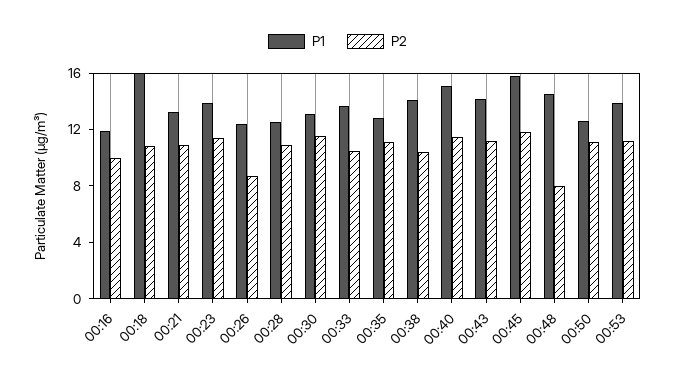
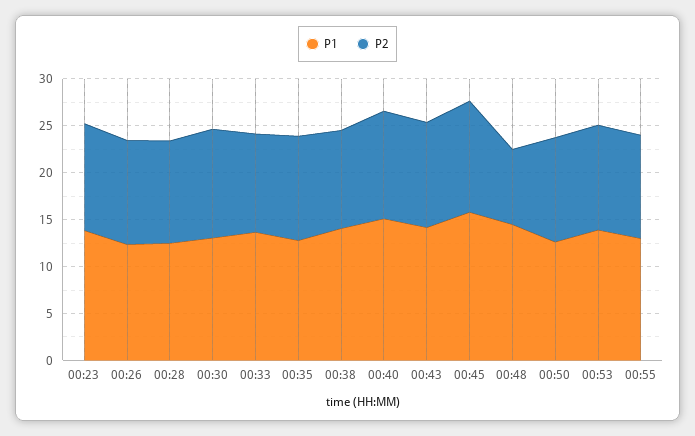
P1, 00:16: 12 -> none
P2, 00:16: 10 -> none
P1, 00:18: 16 -> none
P2, 00:18: 11 -> none
P1, 00:21: 13 -> none
P2, 00:21: 11 -> none
P2, 00:26: 9 -> 11
P1, 00:55: none -> 13
P2, 00:55: none -> 11

